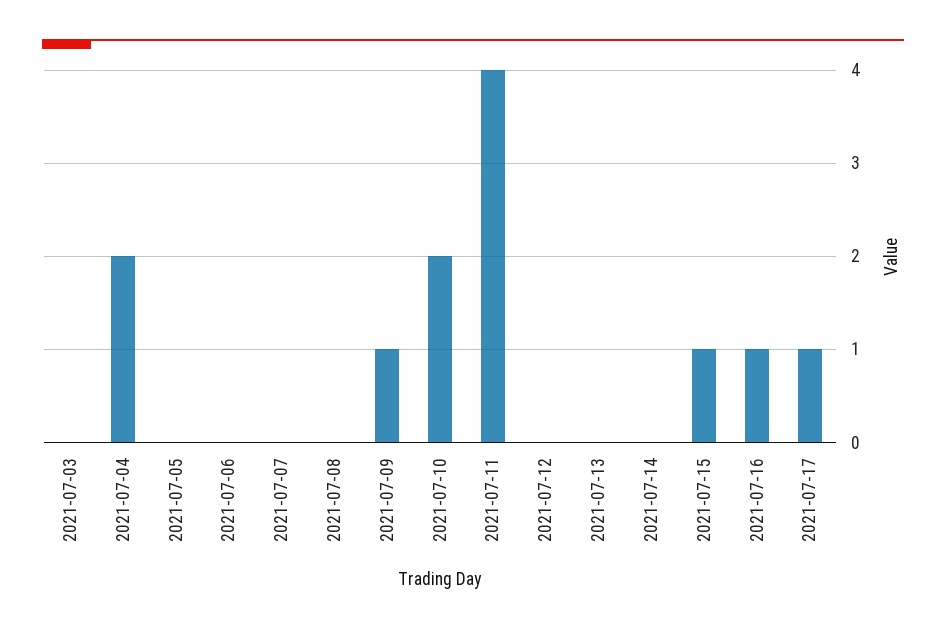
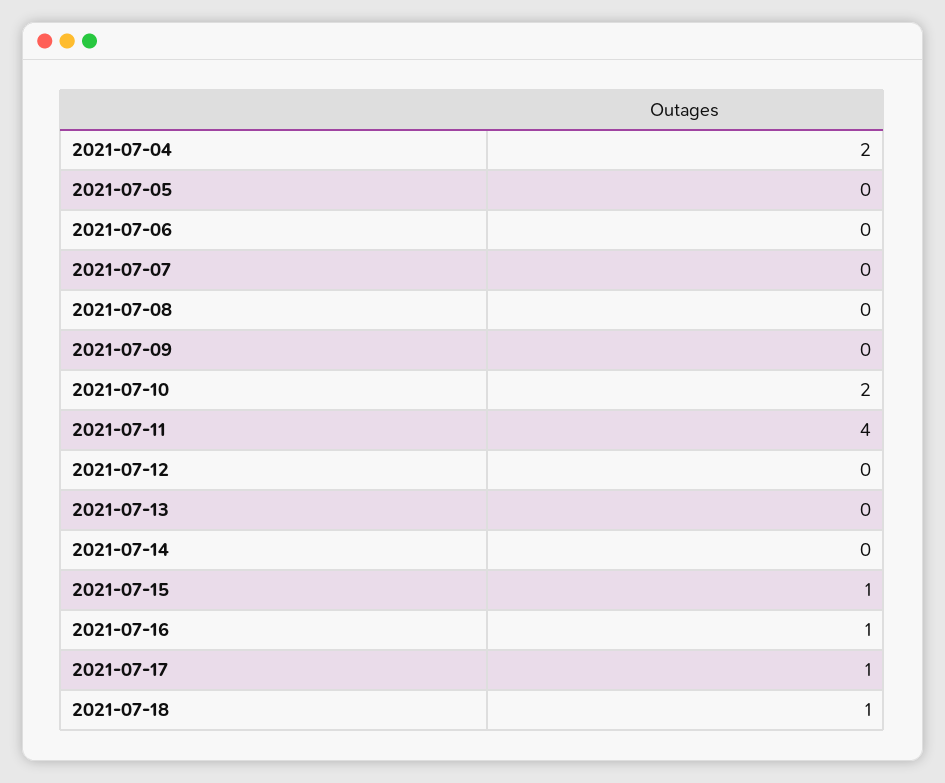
2021-07-03: 0 -> none
2021-07-09: 1 -> 0
2021-07-18: none -> 1

